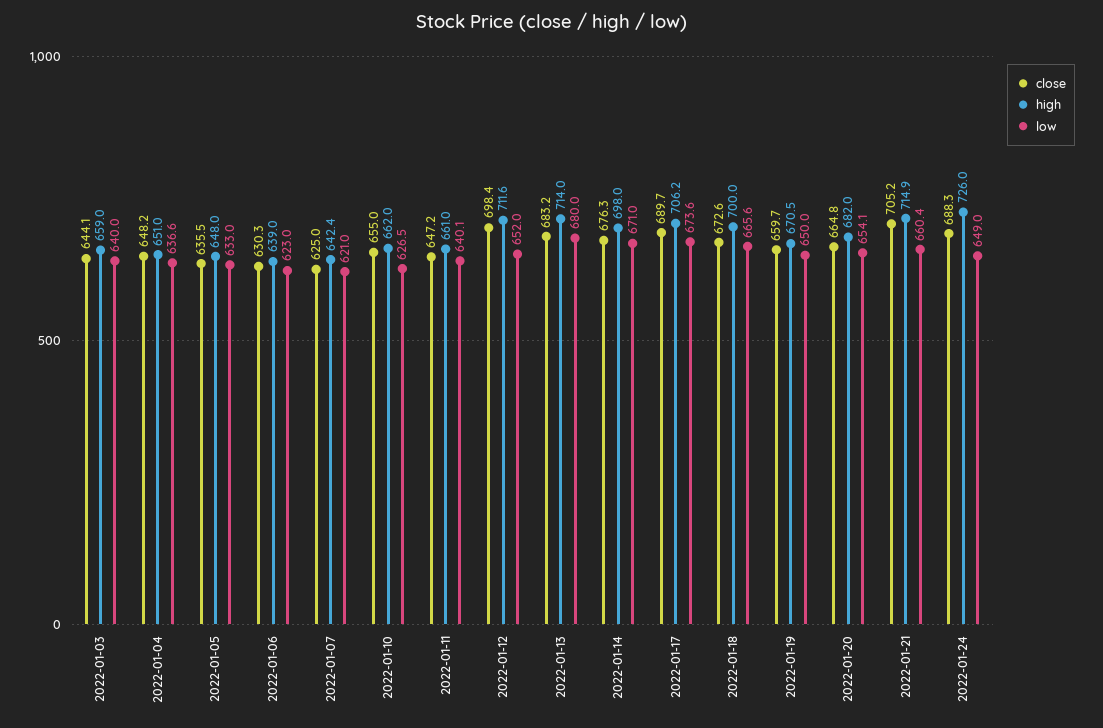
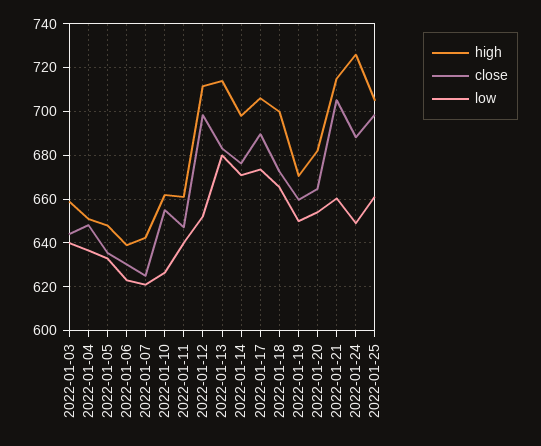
high, 2022-01-25: none -> 705
close, 2022-01-25: none -> 700
low, 2022-01-25: none -> 660

